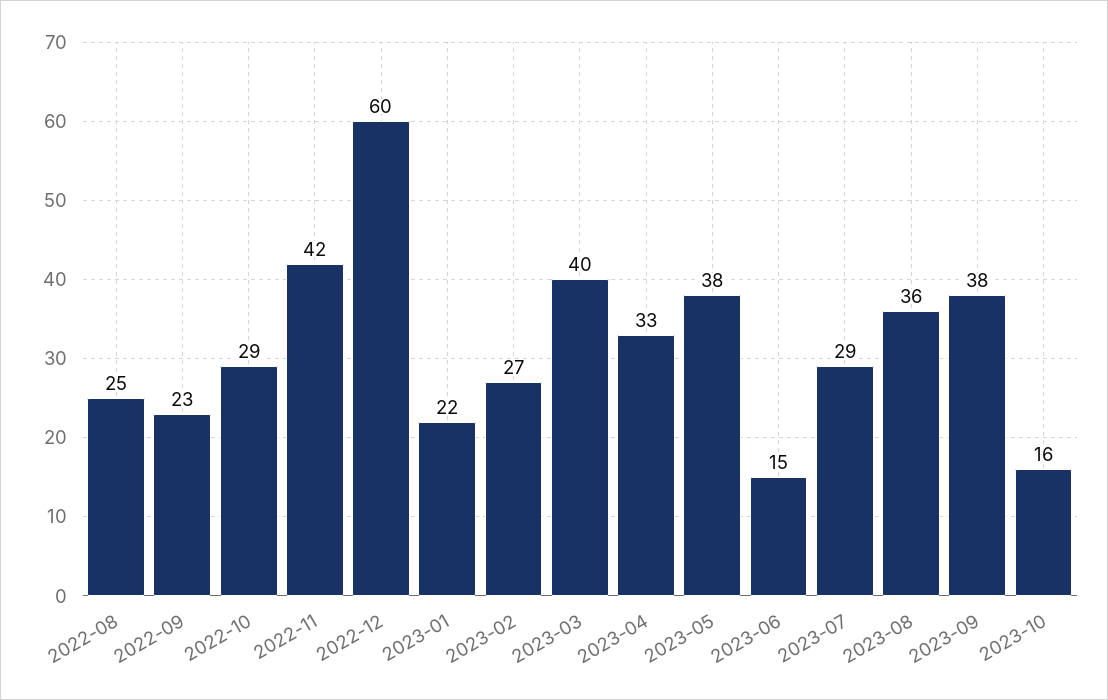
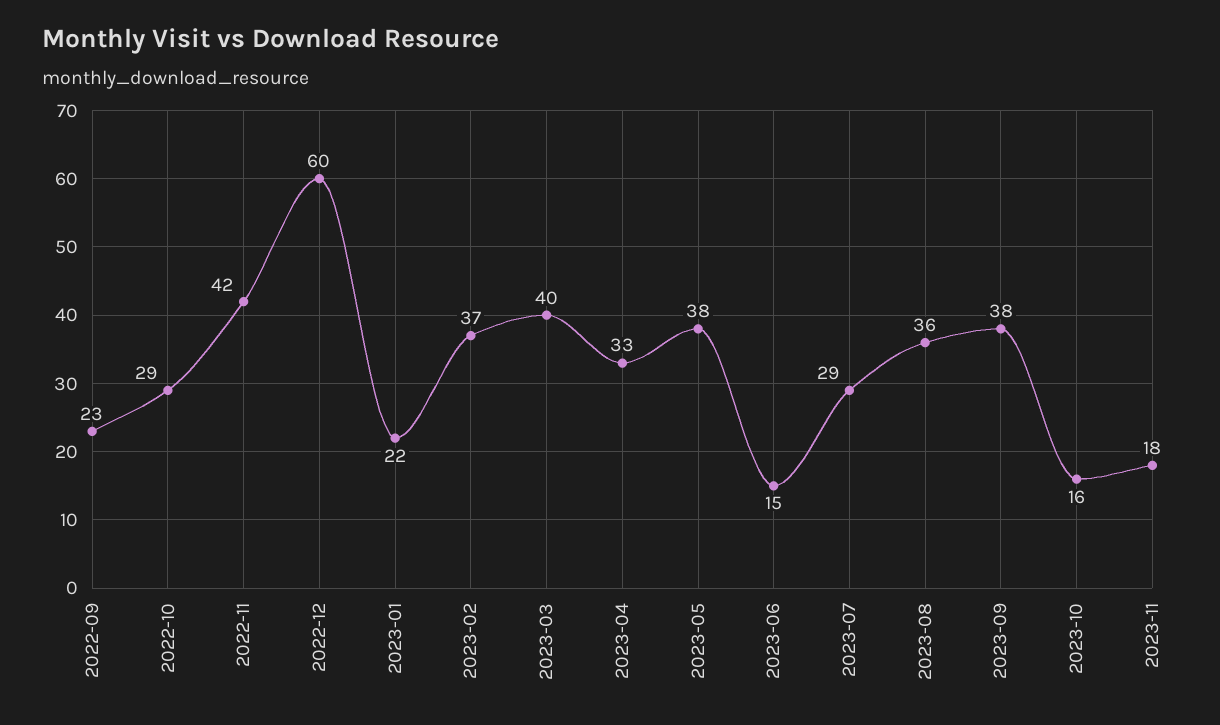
2022-08: 25 -> none
2023-02: 27 -> 37
2023-11: none -> 18

